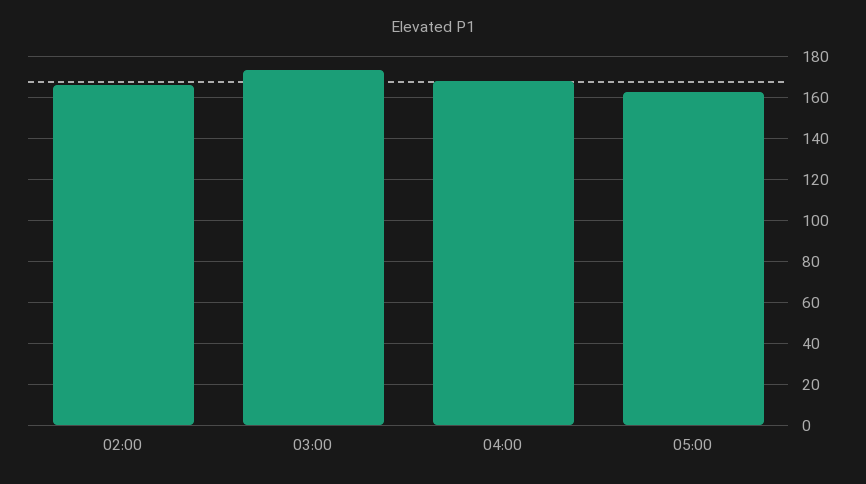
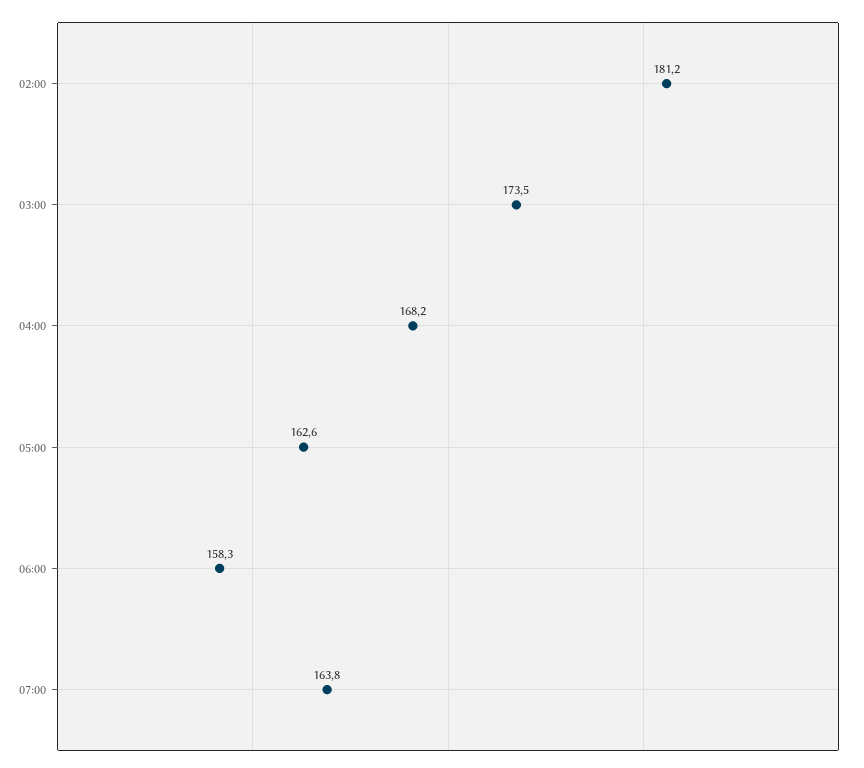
02:00: 165 -> 181.2
06:00: none -> 158.3
07:00: none -> 163.8

